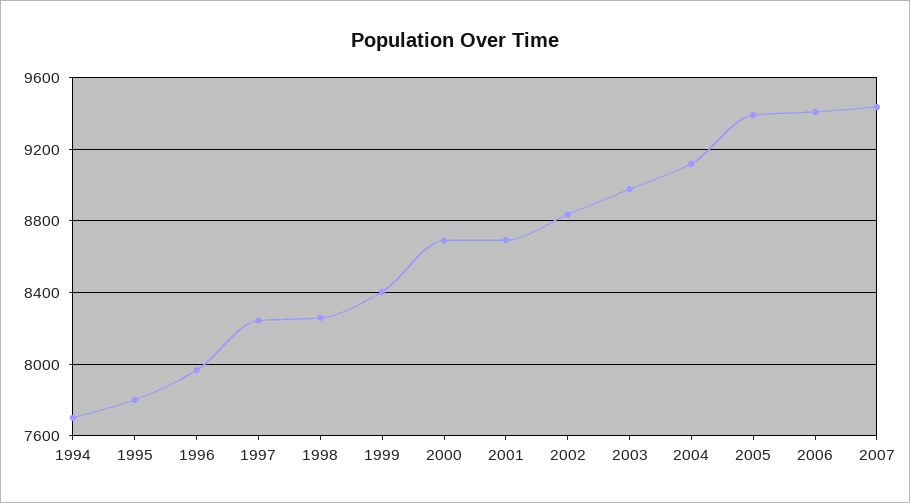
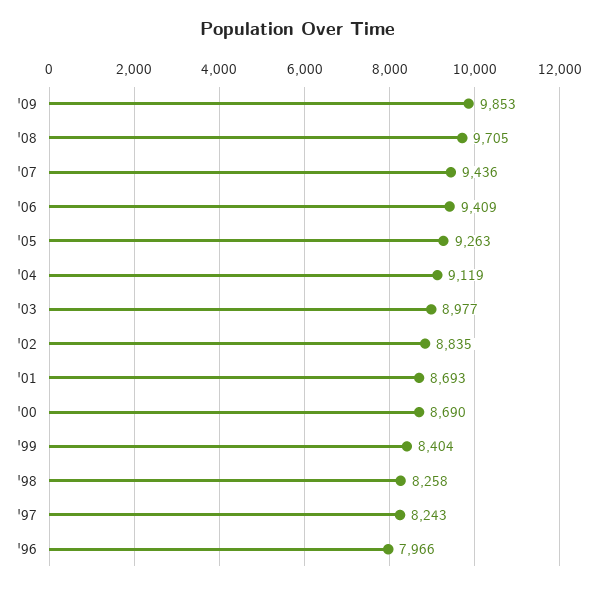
1994: 7700 -> none
1995: 7800 -> none
2005: 9400 -> 9263
'09: none -> 9853
'08: none -> 9705

